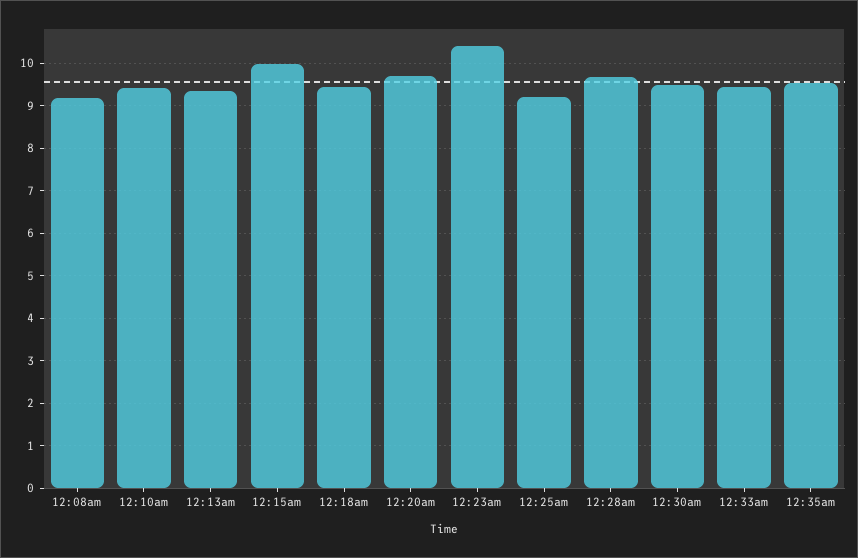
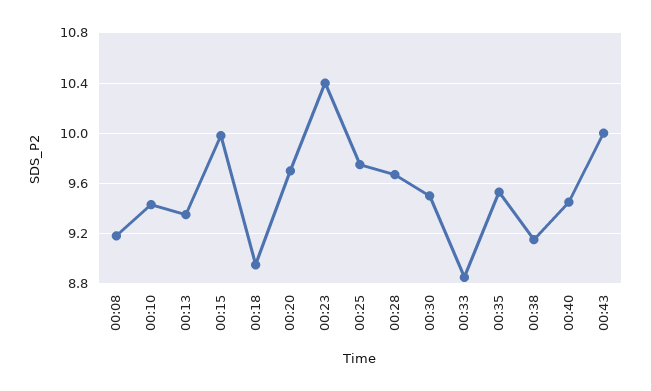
12:18am: 9.4 -> 8.95
12:25am: 9.2 -> 9.75
12:33am: 9.4 -> 8.85
00:38: none -> 9.15
00:40: none -> 9.45
00:43: none -> 10

